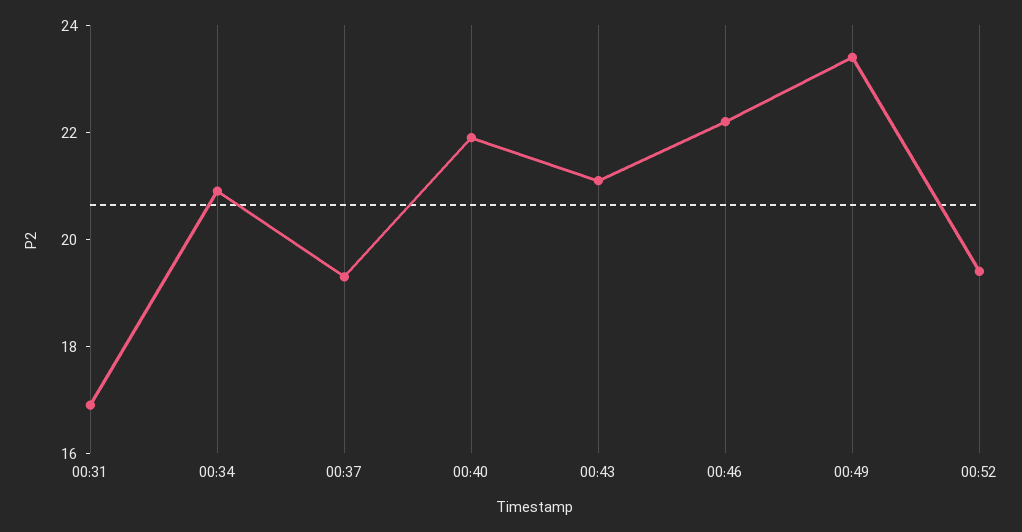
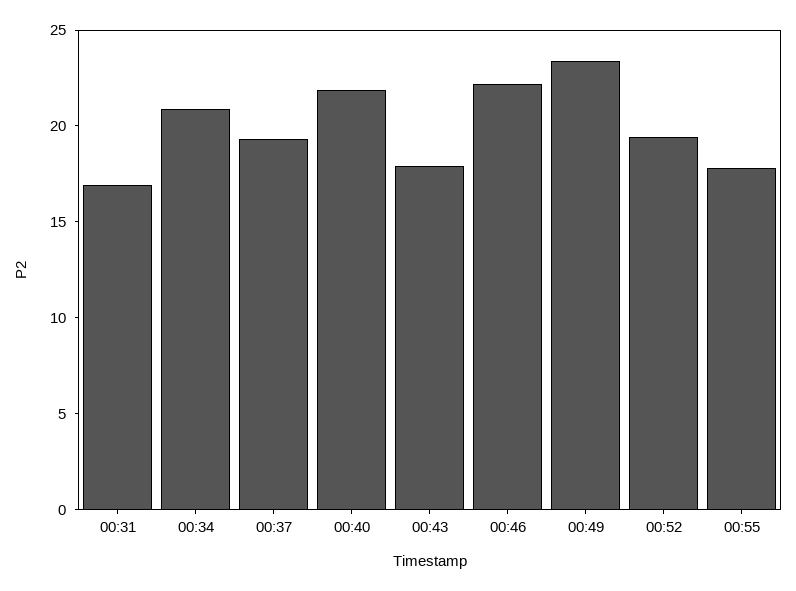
00:43: 21 -> 18
00:55: none -> 18

